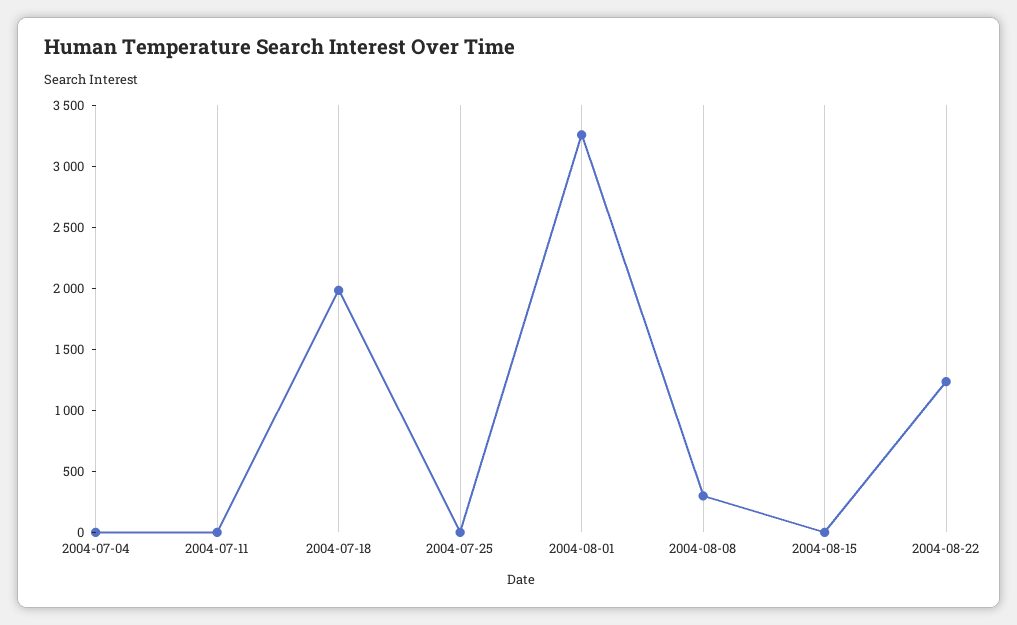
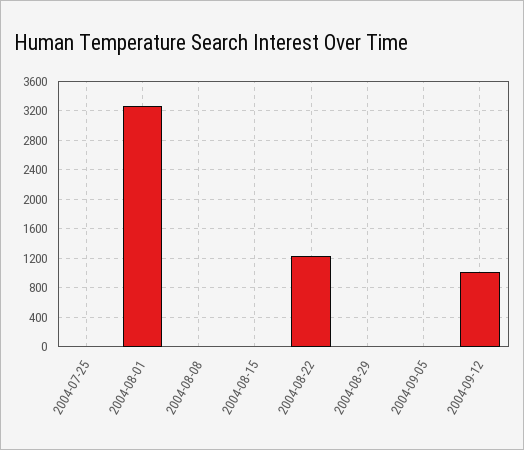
2004-07-04: 0 -> none
2004-07-11: 0 -> none
2004-07-18: 2000 -> none
2004-08-08: 300 -> 0
2004-08-29: none -> 0
2004-09-05: none -> 0
2004-09-12: none -> 1000

